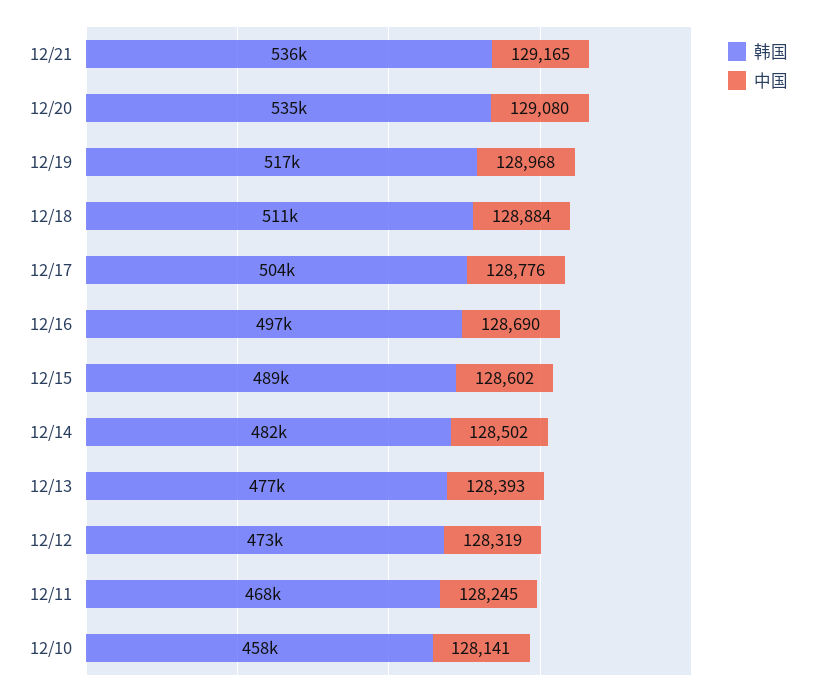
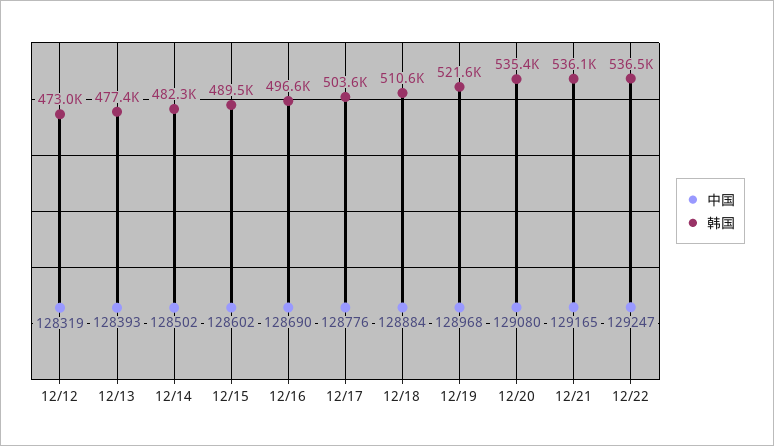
韩国, 12/19: 517000 -> 521600
韩国, 12/11: 468000 -> none
中国, 12/11: 128245 -> none
韩国, 12/10: 458000 -> none
中国, 12/10: 128141 -> none
中国, 12/22: none -> 129247
韩国, 12/22: none -> 536500

